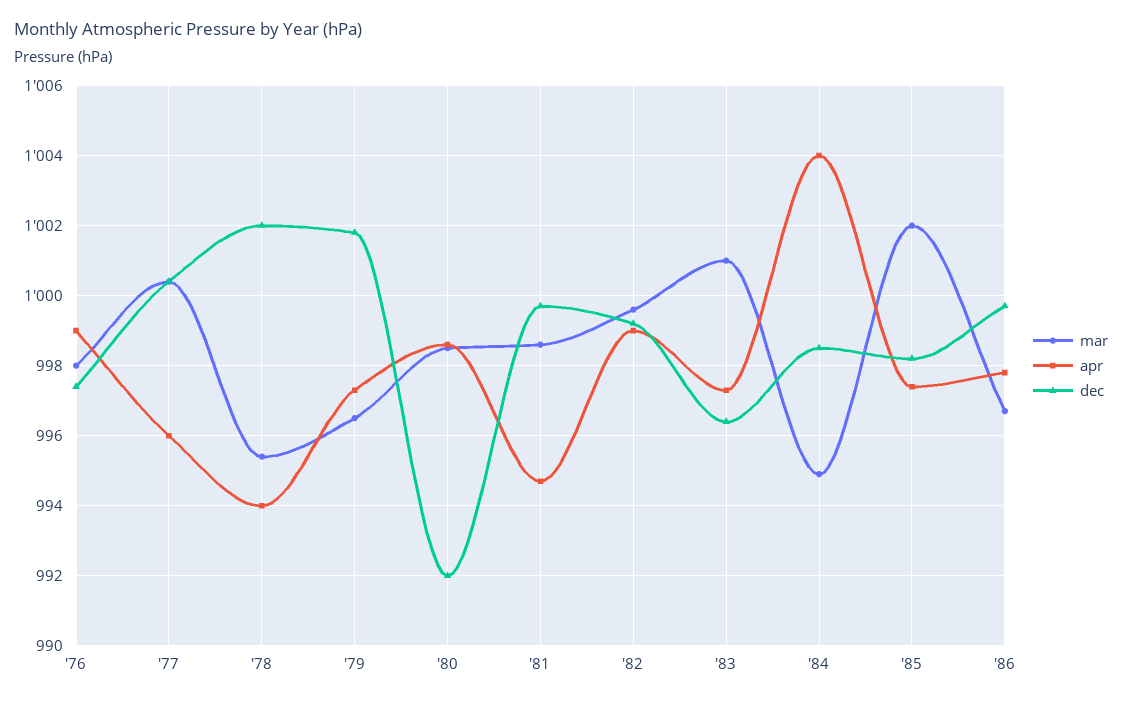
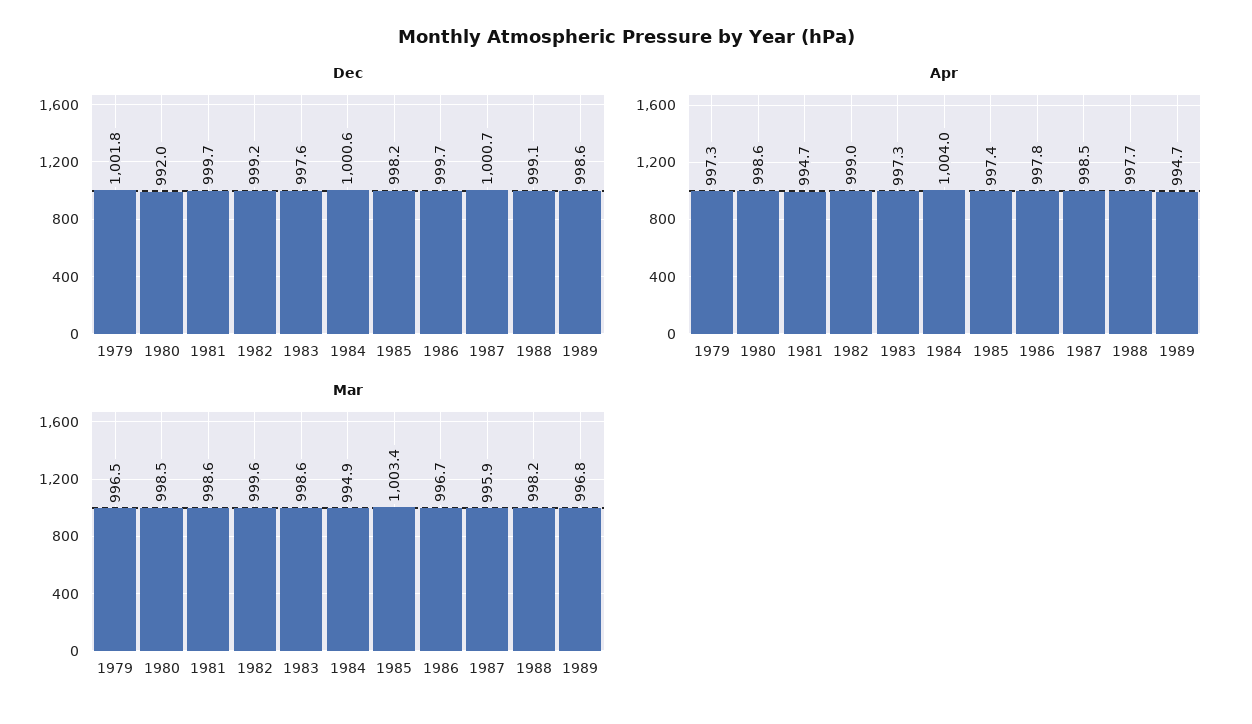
mar, '76: 998 -> none
apr, '76: 999 -> none
dec, '76: 997.5 -> none
mar, '77: 1000.5 -> none
apr, '77: 996 -> none
dec, '77: 1000.5 -> none
mar, '78: 995.5 -> none
apr, '78: 994 -> none
dec, '78: 1002 -> none
mar, '83: 1001 -> 998.6
dec, '83: 996.5 -> 997.6
dec, '84: 998.5 -> 1000.6
mar, '85: 1002 -> 1003.4
dec, 1987: none -> 1000.7
dec, 1988: none -> 999.1
dec, 1989: none -> 998.6
apr, 1987: none -> 998.5
apr, 1988: none -> 997.7
apr, 1989: none -> 994.7
mar, 1987: none -> 995.9
mar, 1988: none -> 998.2
mar, 1989: none -> 996.8

